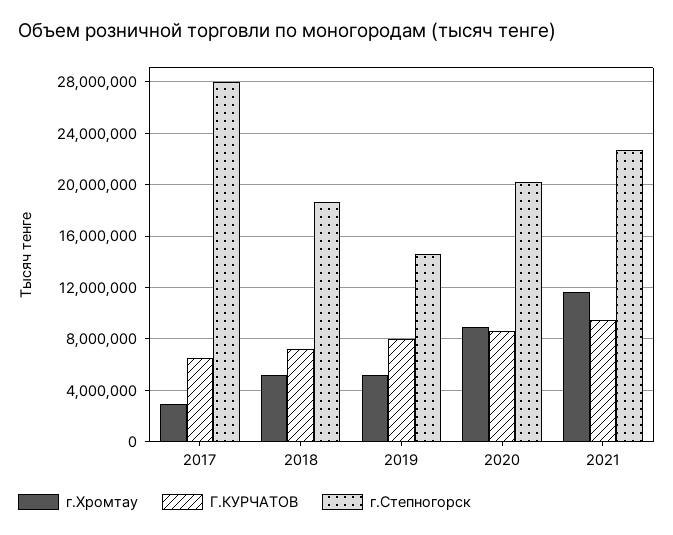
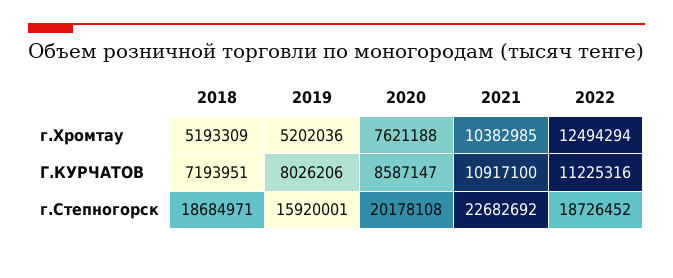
г.Хромтау, 2017: 3000000 -> none
Г.КУРЧАТОВ, 2017: 6500000 -> none
г.Степногорск, 2017: 28000000 -> none
г.Степногорск, 2019: 14500000 -> 15920001
г.Хромтау, 2020: 9000000 -> 7621188
г.Хромтау, 2021: 11500000 -> 10382985
Г.КУРЧАТОВ, 2021: 9500000 -> 10917100
г.Хромтау, 2022: none -> 12494294
Г.КУРЧАТОВ, 2022: none -> 11225316
г.Степногорск, 2022: none -> 18726452

